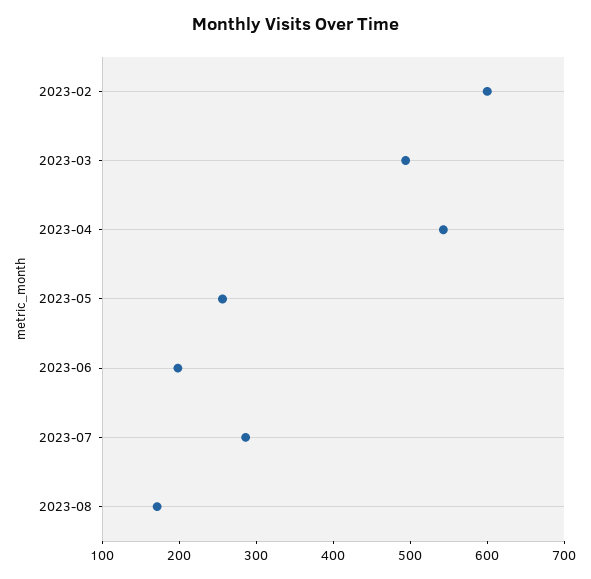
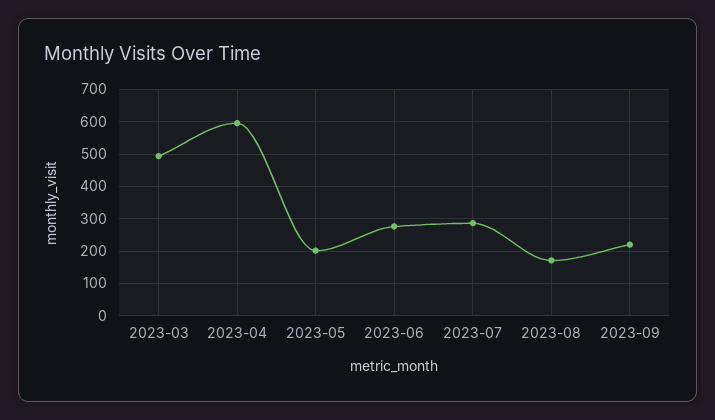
2023-02: 600 -> none
2023-04: 540 -> 600
2023-05: 260 -> 200
2023-06: 200 -> 280
2023-09: none -> 220

